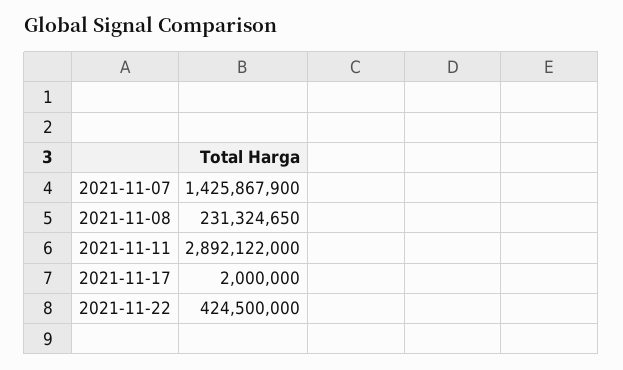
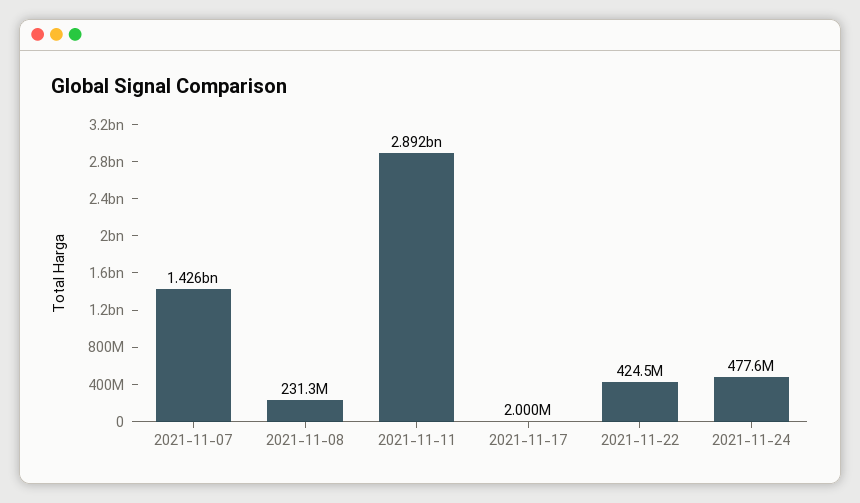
2021-11-24: none -> 477600000

